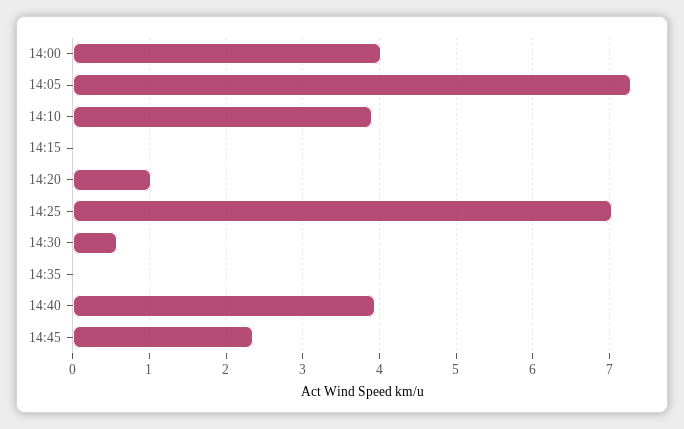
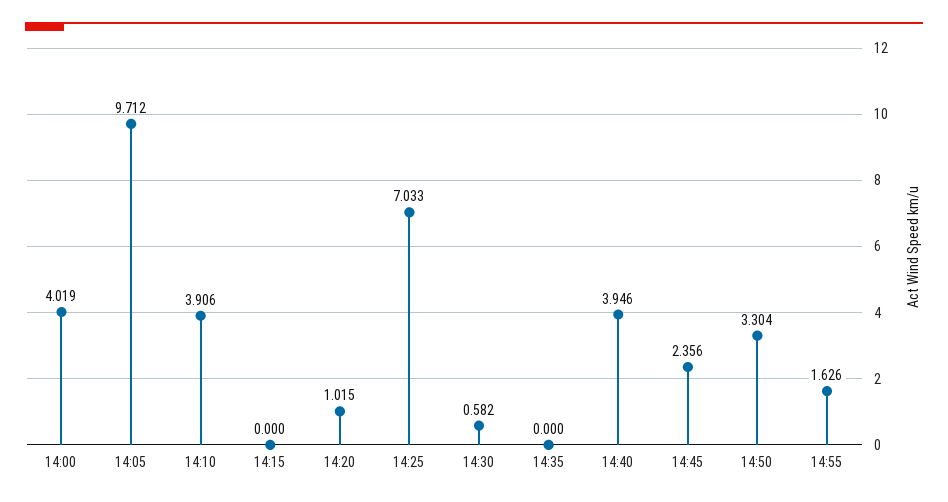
14:05: 7.3 -> 9.712
14:50: none -> 3.304
14:55: none -> 1.626

